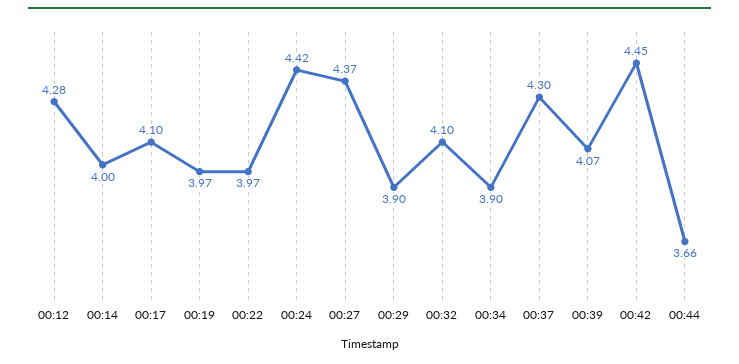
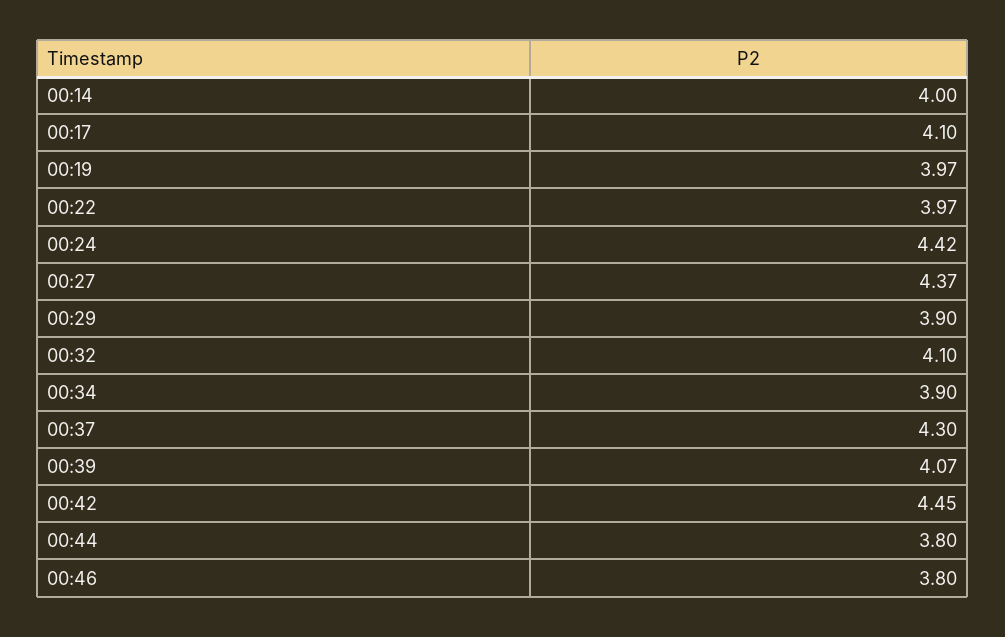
00:12: 4.28 -> none
00:44: 3.66 -> 3.8
00:46: none -> 3.8

